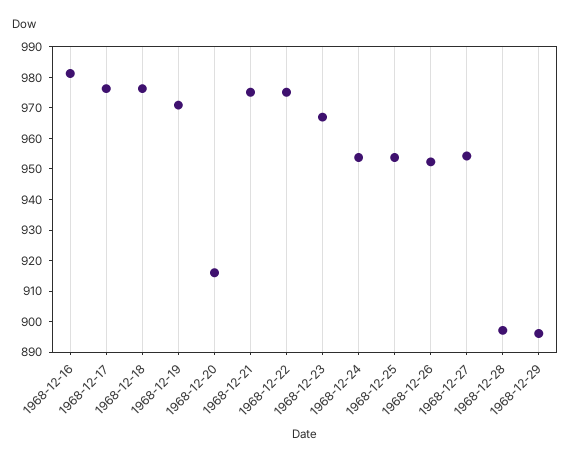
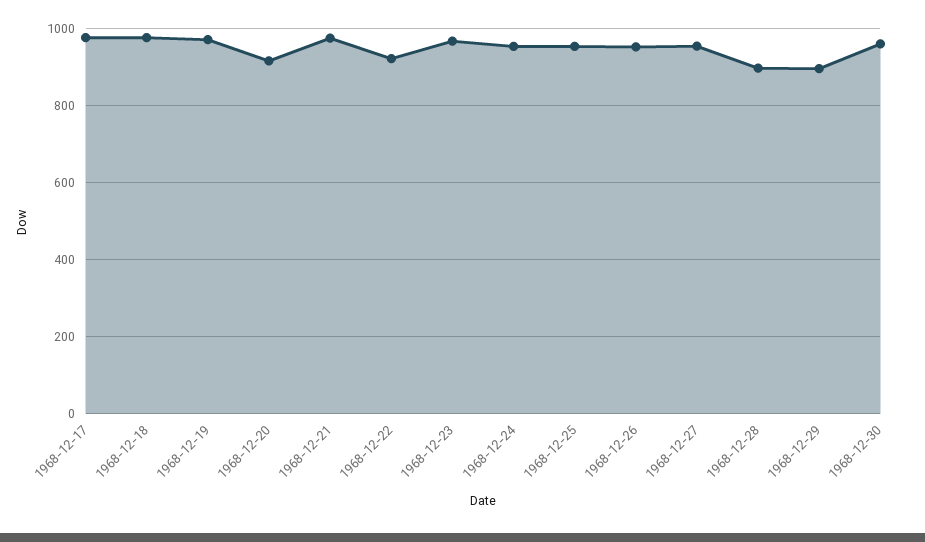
1968-12-16: 980 -> none
1968-12-22: 975 -> 920
1968-12-30: none -> 960

